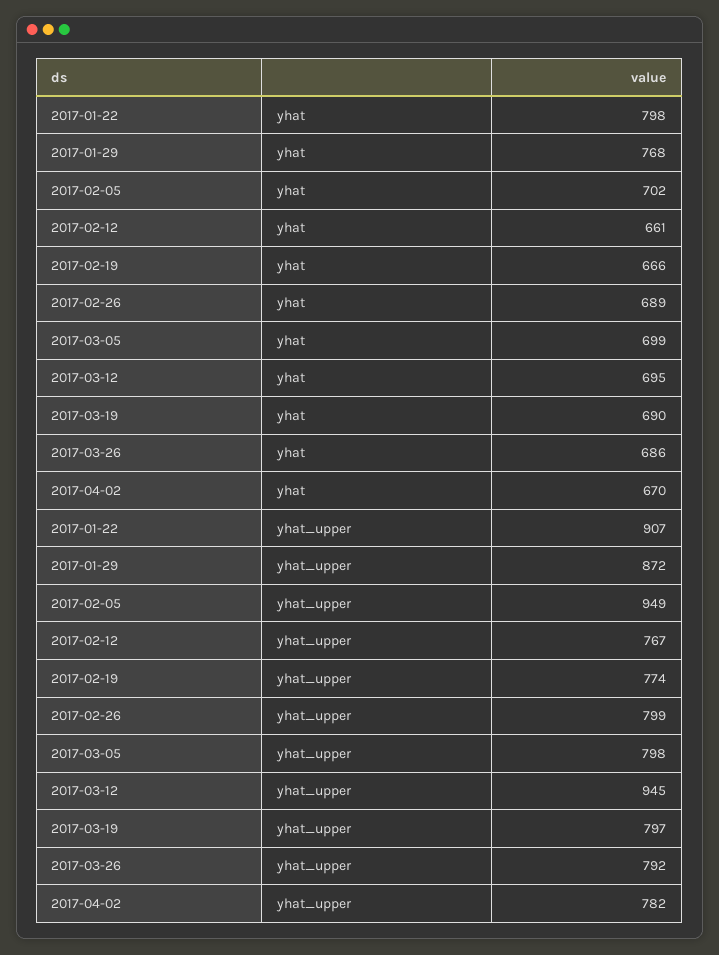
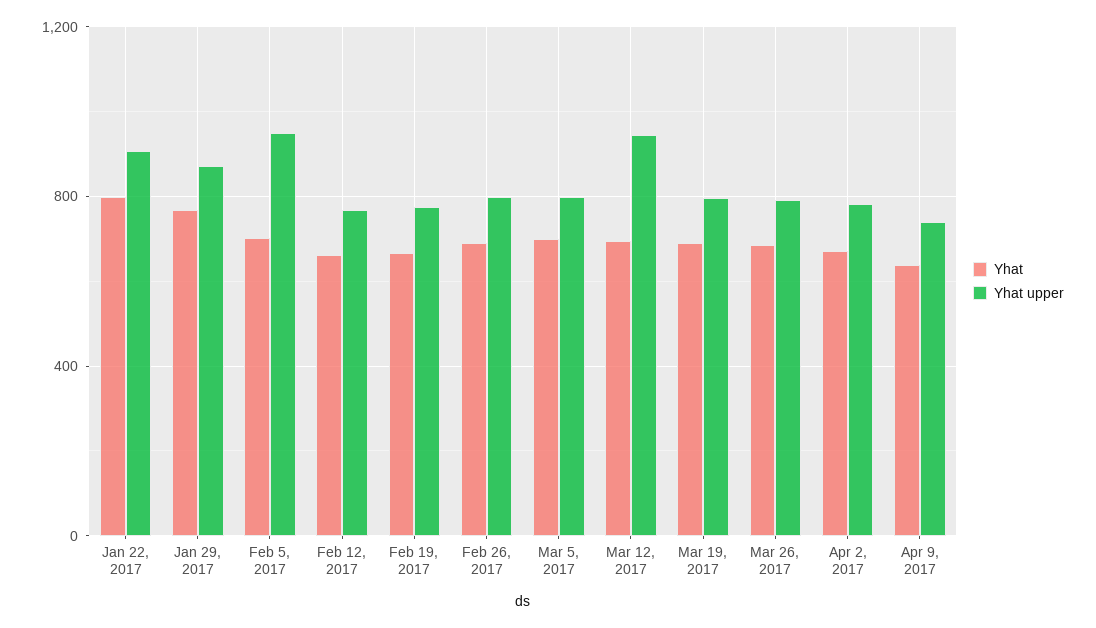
yhat, Apr 9, 2017: none -> 650
yhat_upper, Apr 9, 2017: none -> 750

